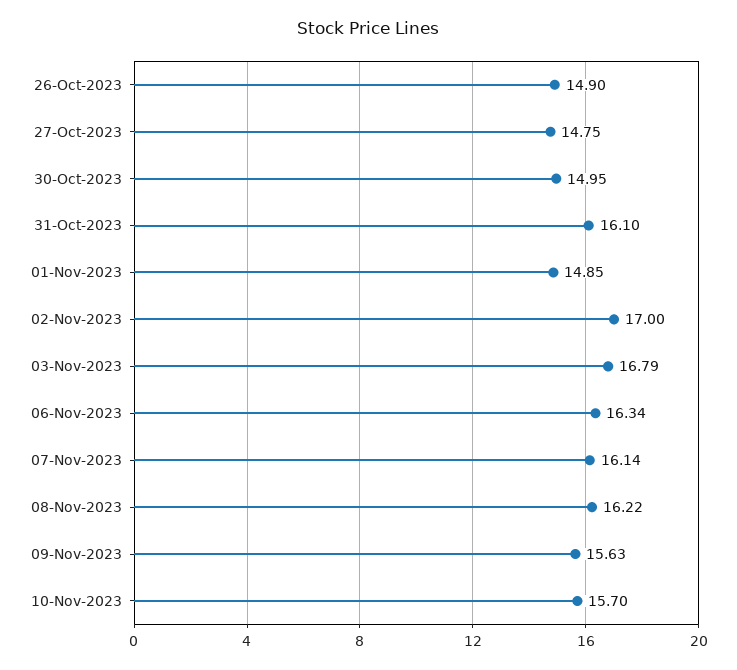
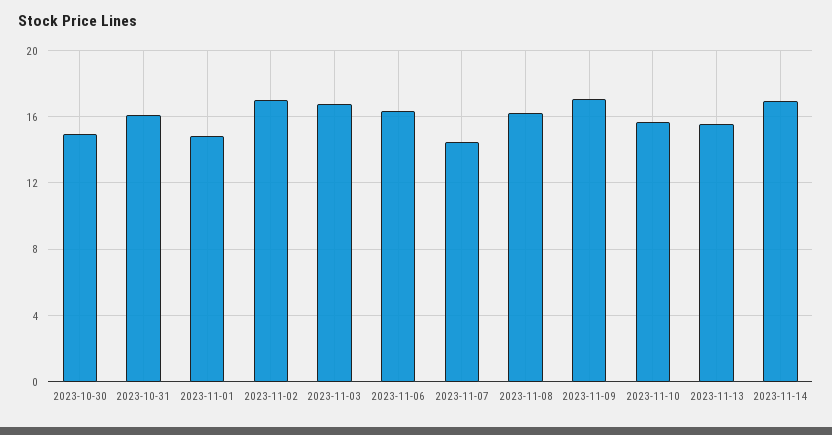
26-Oct-2023: 14.9 -> none
27-Oct-2023: 14.75 -> none
07-Nov-2023: 16.14 -> 14.5
09-Nov-2023: 15.63 -> 17
2023-11-13: none -> 15.5
2023-11-14: none -> 17

